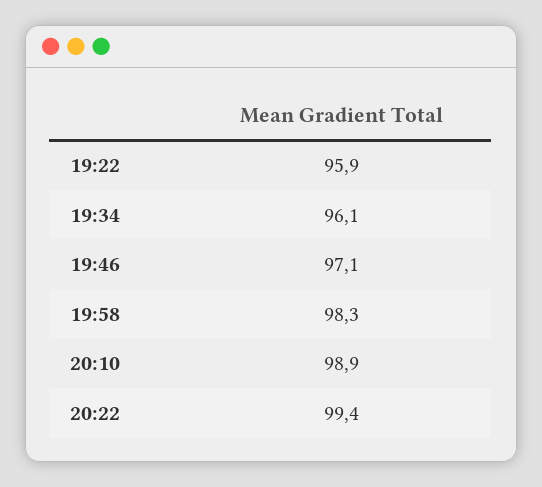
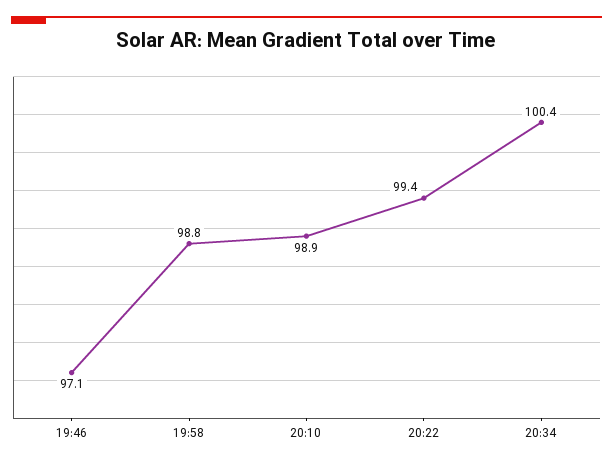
19:22: 95.9 -> none
19:34: 96.1 -> none
19:58: 98.3 -> 98.8
20:34: none -> 100.4

